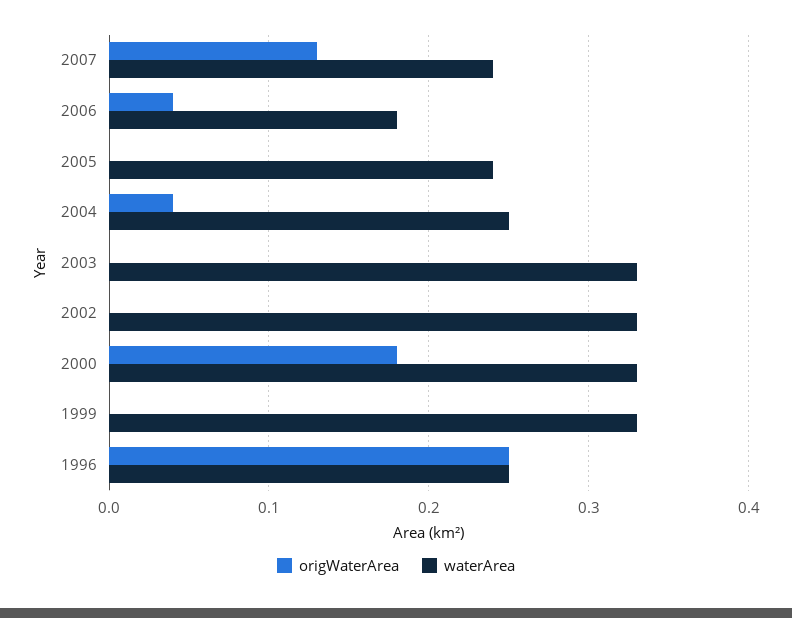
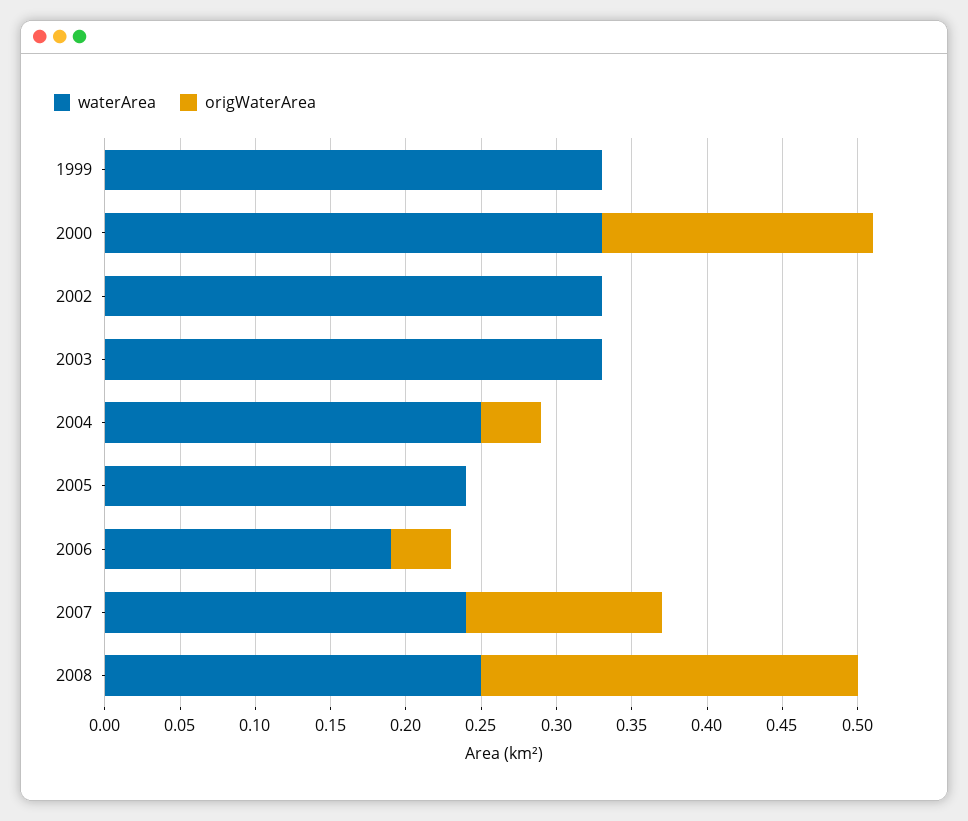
waterArea, 2006: 0.18 -> 0.19
origWaterArea, 1996: 0.25 -> none
waterArea, 1996: 0.25 -> none
waterArea, 2008: none -> 0.25
origWaterArea, 2008: none -> 0.25

